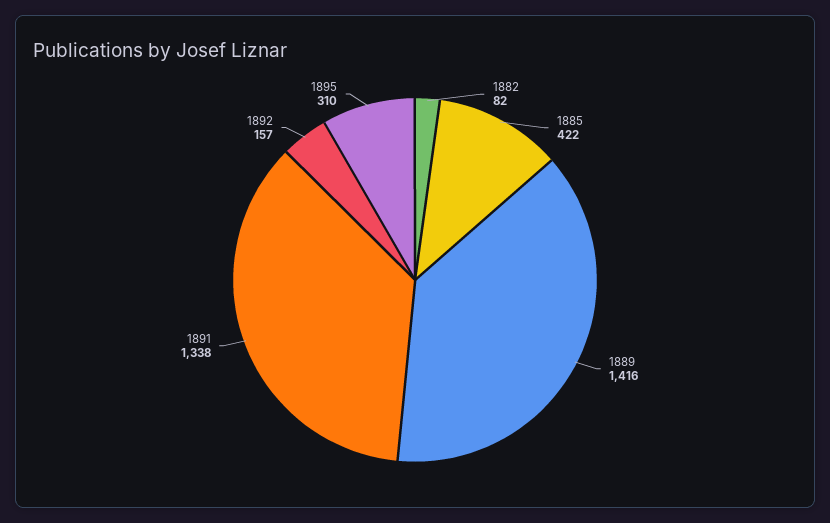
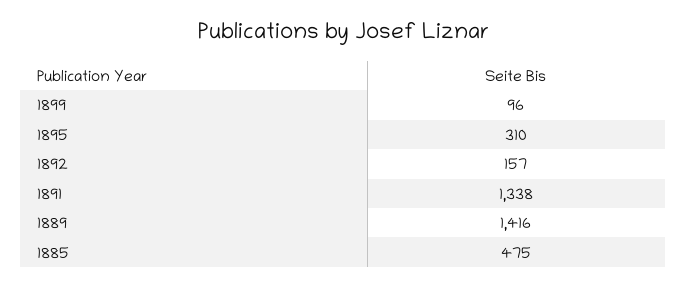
1882: 82 -> none
1885: 422 -> 475
1899: none -> 96

